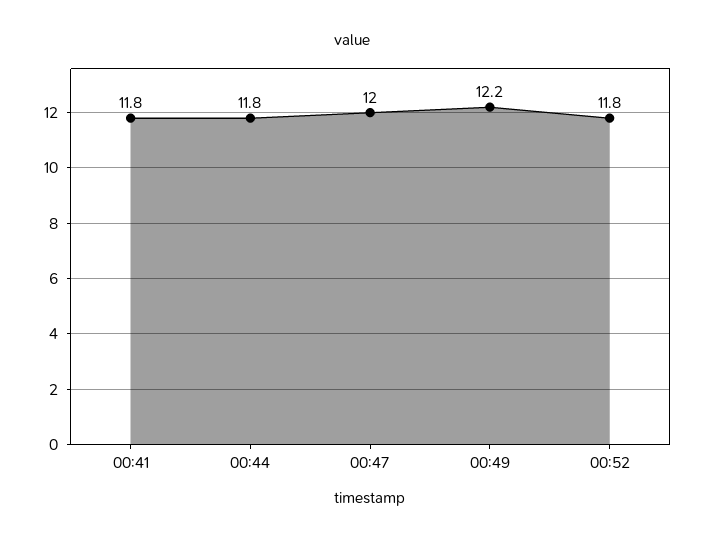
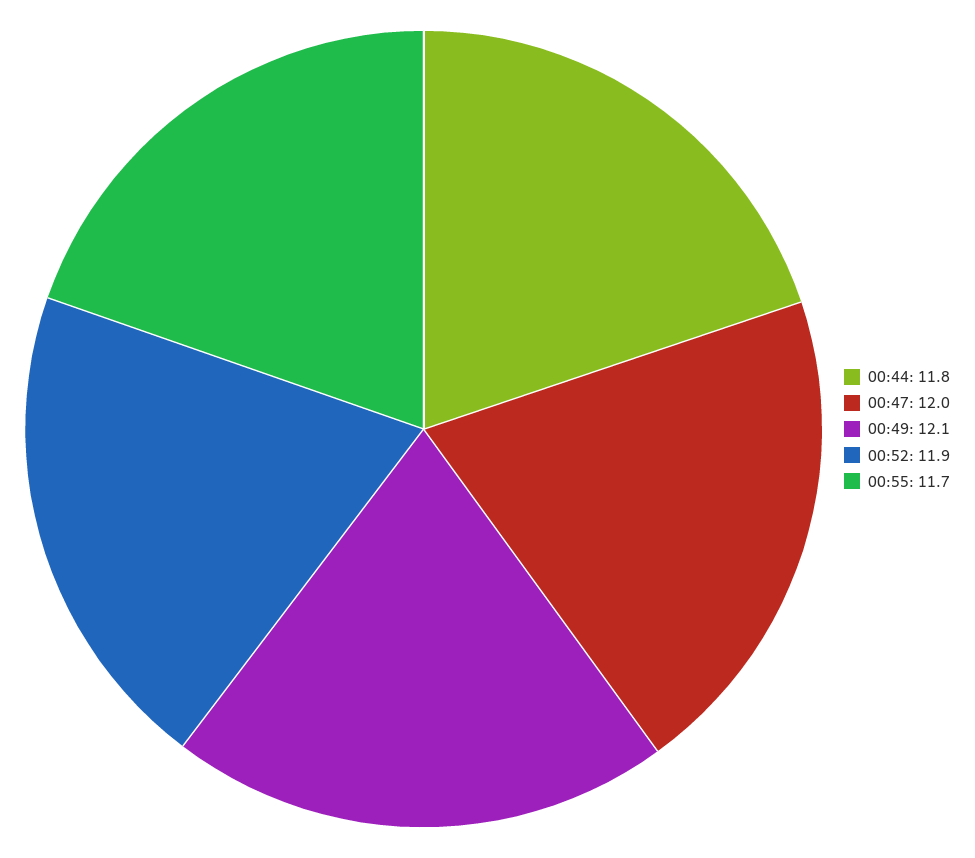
00:41: 11.8 -> none
00:49: 12.2 -> 12.1
00:52: 11.8 -> 11.9
00:55: none -> 11.7

